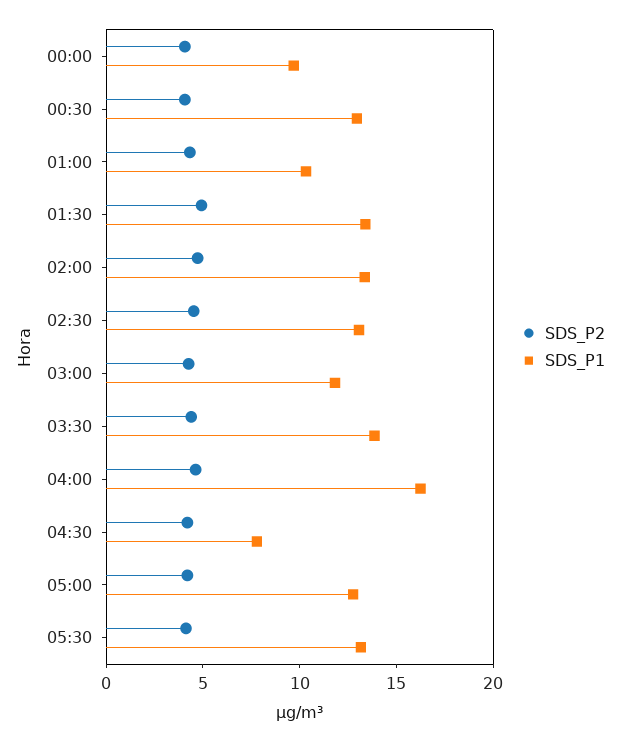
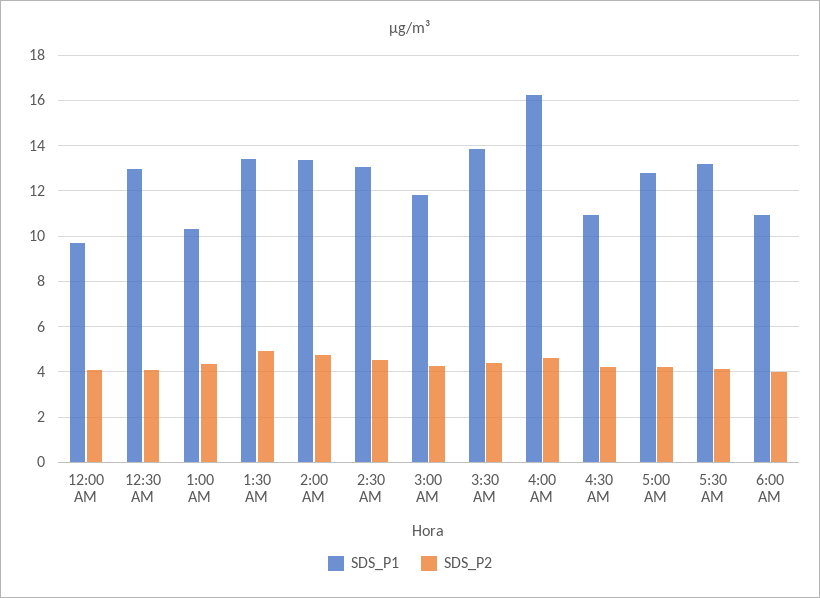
SDS_P1, 04:30: 8 -> 11
SDS_P1, 6:00 AM: none -> 11
SDS_P2, 6:00 AM: none -> 4

